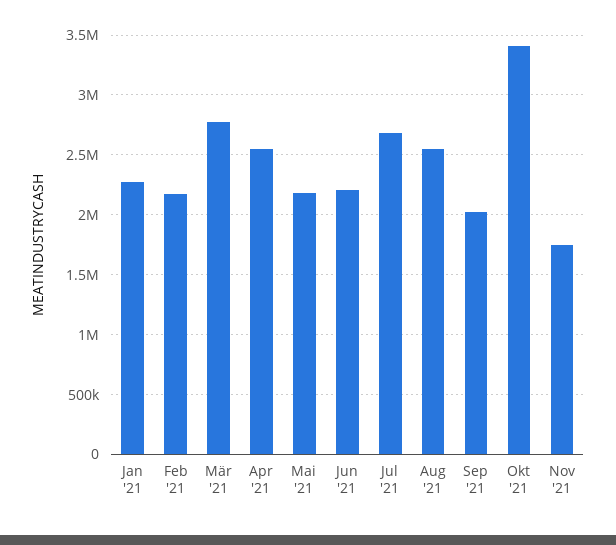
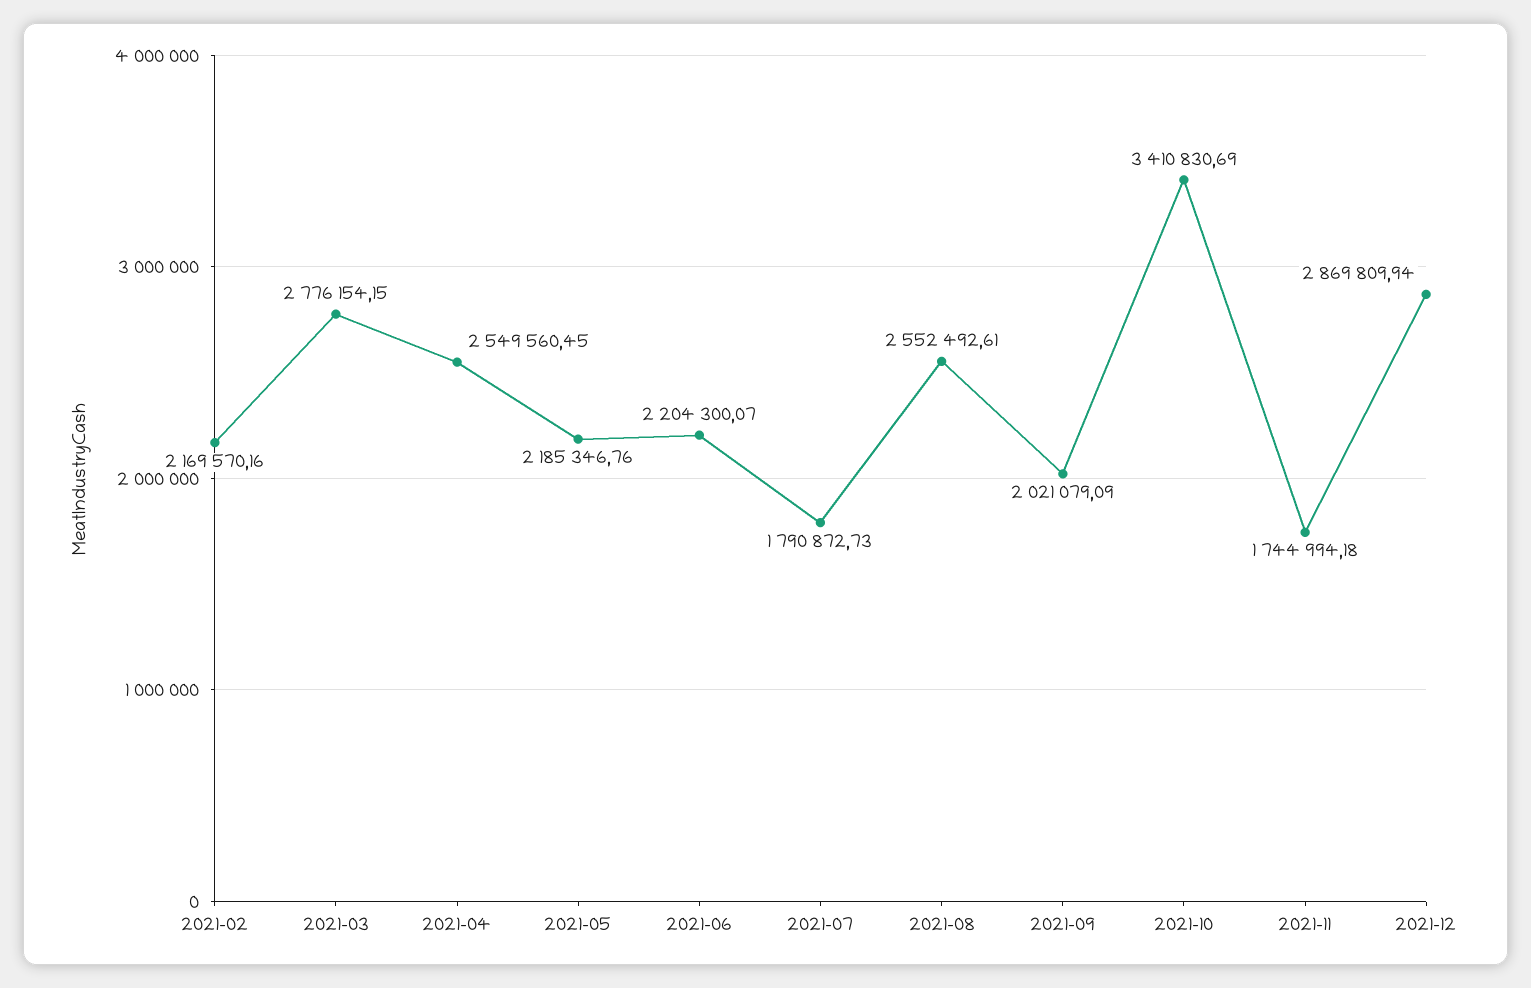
Jan '21: 2300000 -> none
Jul '21: 2700000 -> 1790872.73
2021-12: none -> 2869809.94

